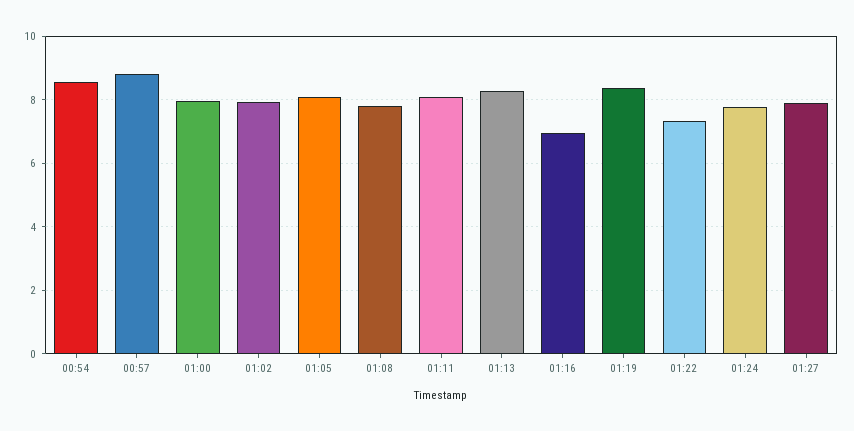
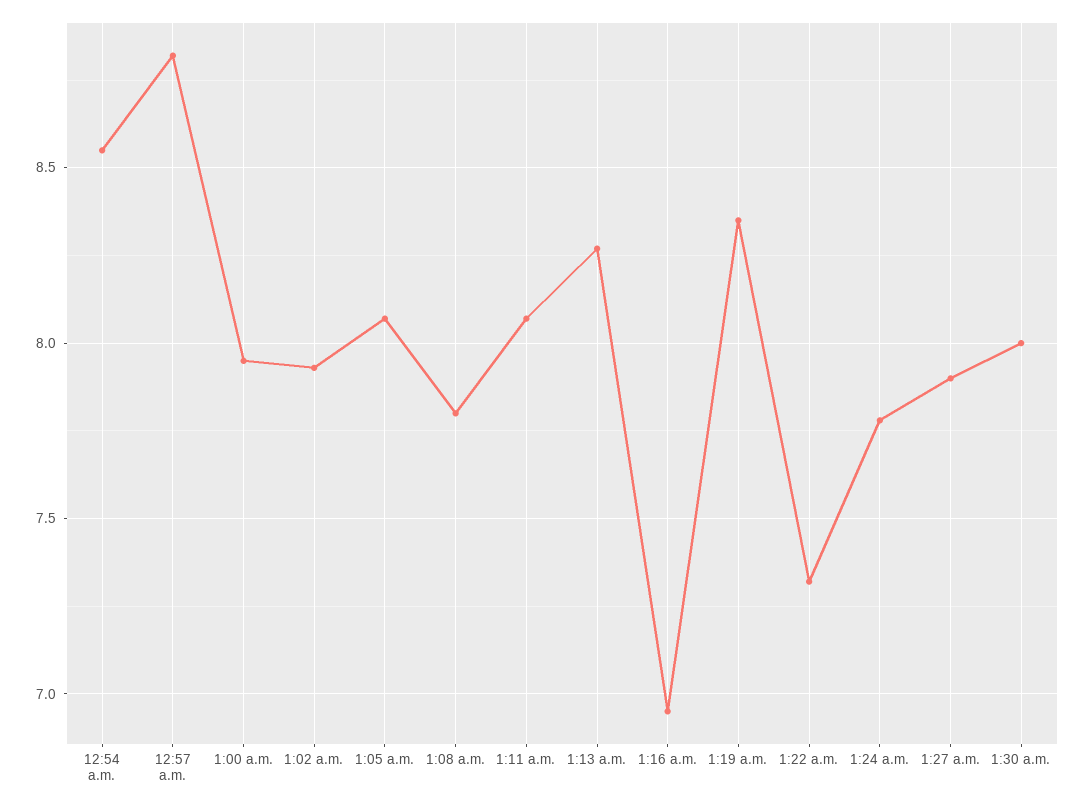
1:30 a.m.: none -> 8

